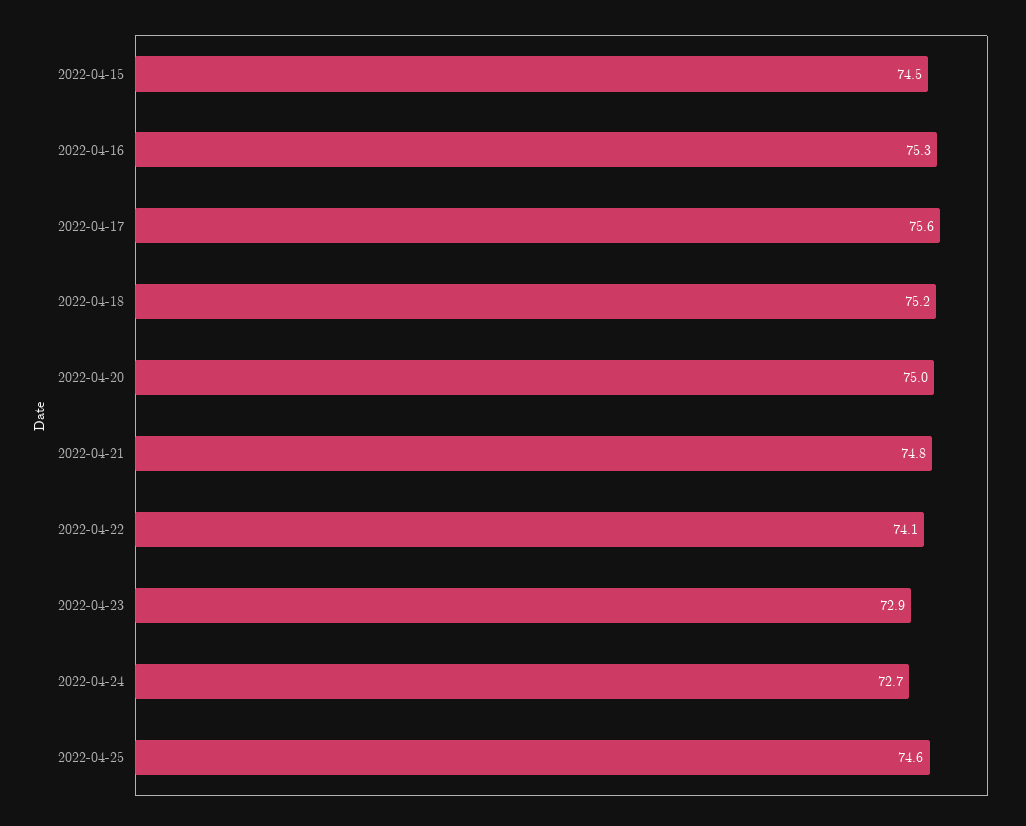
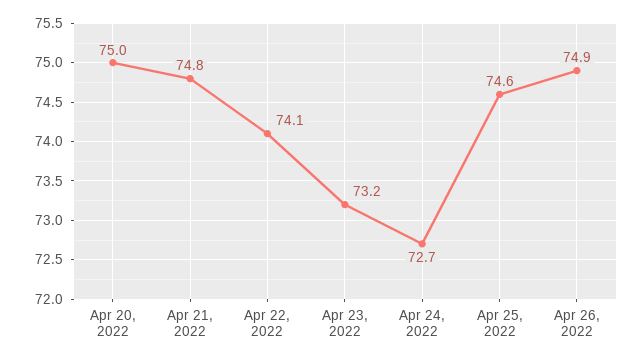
2022-04-15: 74.5 -> none
2022-04-16: 75.3 -> none
2022-04-17: 75.6 -> none
2022-04-18: 75.2 -> none
2022-04-23: 72.9 -> 73.2
Apr 26, 2022: none -> 74.9

